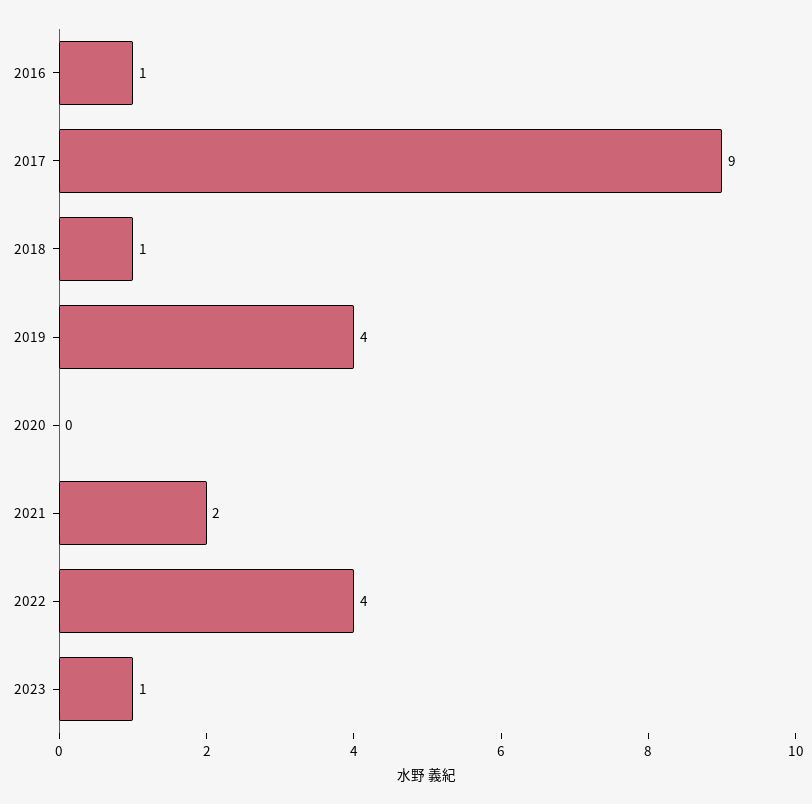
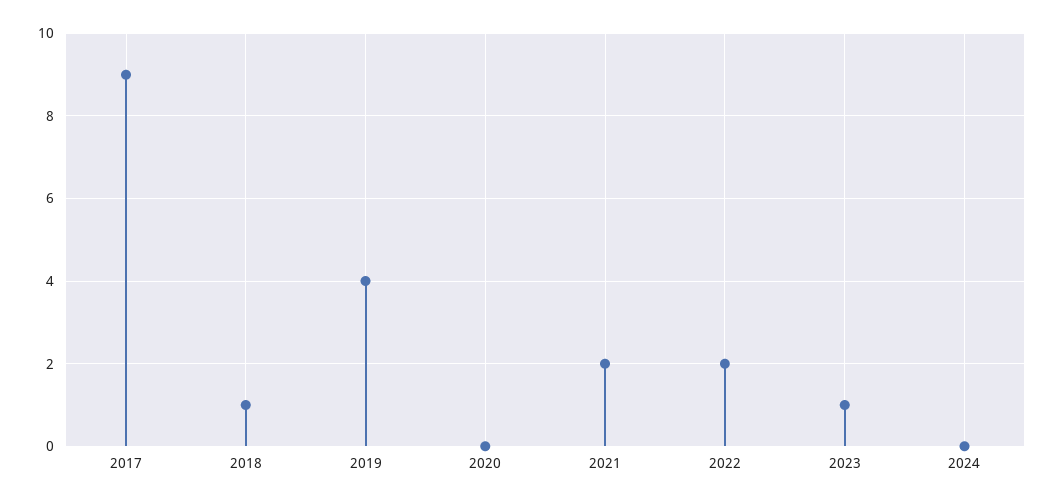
2016: 1 -> none
2022: 4 -> 2
2024: none -> 0

